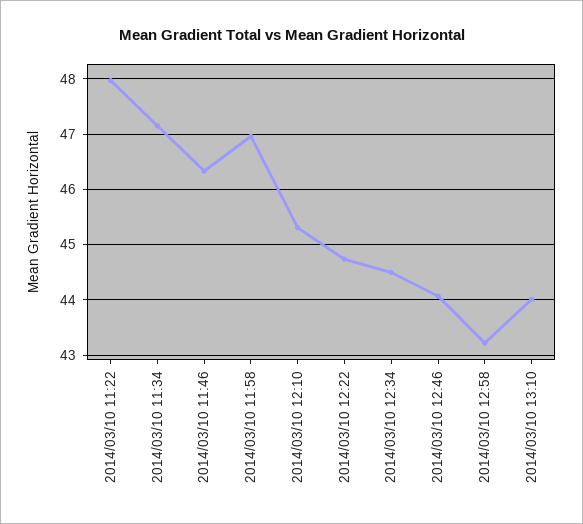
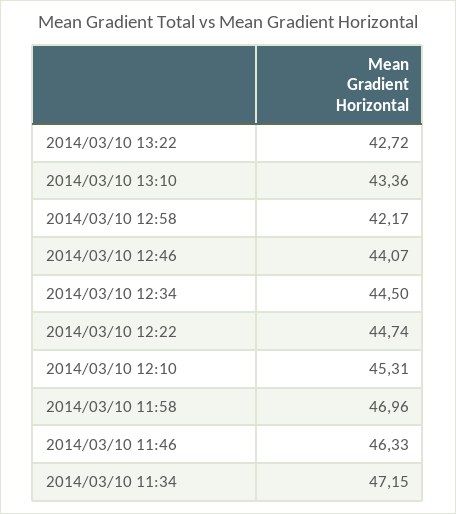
2014/03/10 11:22: 48 -> none
2014/03/10 12:58: 43.2 -> 42.17
2014/03/10 13:10: 44 -> 43.36
2014/03/10 13:22: none -> 42.72

